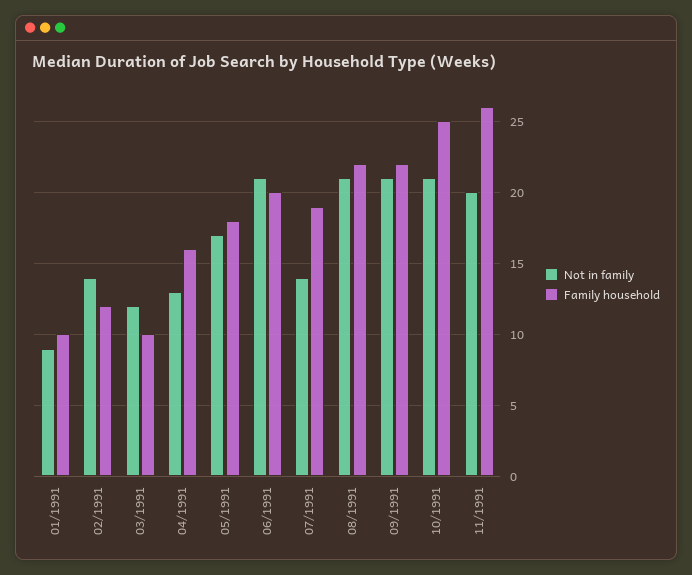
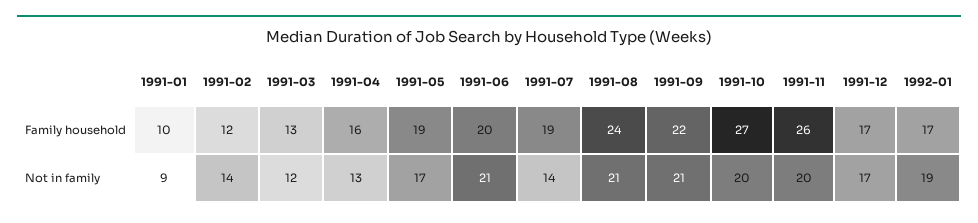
Family household, 03/1991: 10 -> 13
Family household, 05/1991: 18 -> 19
Family household, 08/1991: 22 -> 24
Not in family, 10/1991: 21 -> 20
Family household, 10/1991: 25 -> 27
Family household, 1991-12: none -> 17
Family household, 1992-01: none -> 17
Not in family, 1991-12: none -> 17
Not in family, 1992-01: none -> 19

